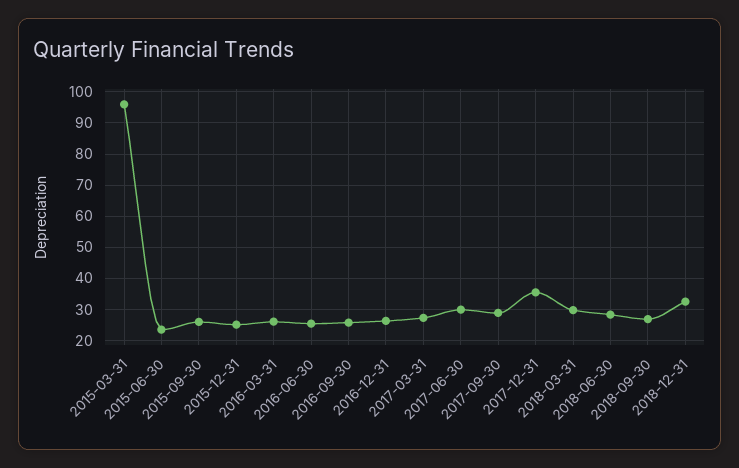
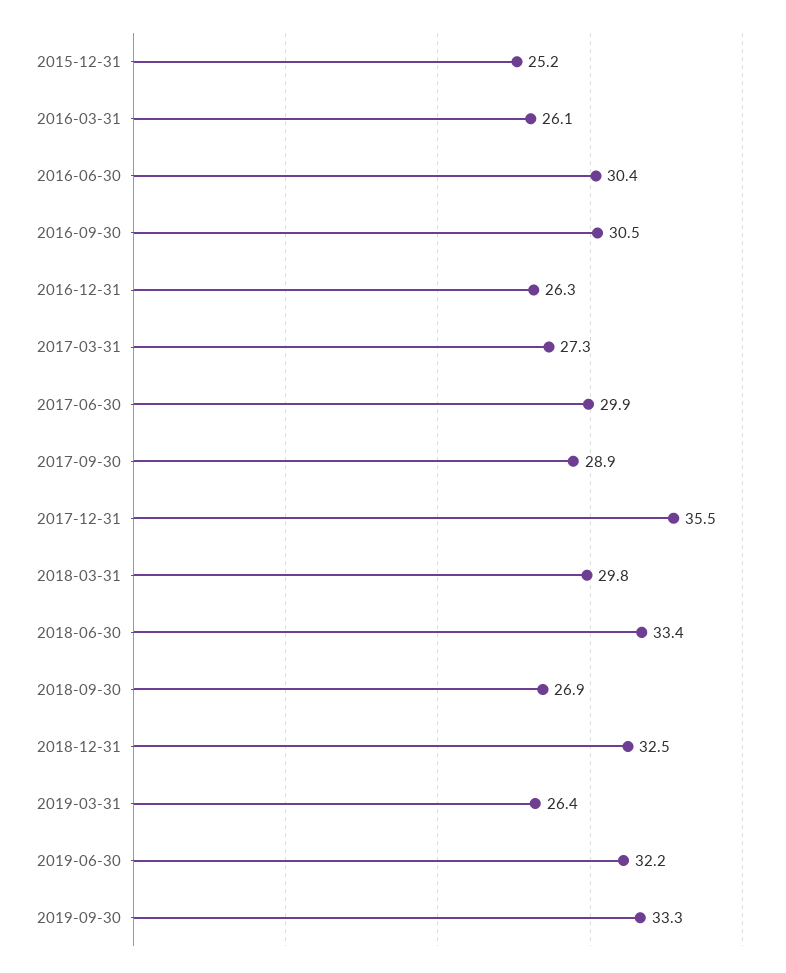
2015-03-31: 96 -> none
2015-06-30: 24 -> none
2015-09-30: 26 -> none
2016-06-30: 26 -> 30.4
2016-09-30: 26 -> 30.5
2018-06-30: 28 -> 33.4
2019-03-31: none -> 26.4
2019-06-30: none -> 32.2
2019-09-30: none -> 33.3

